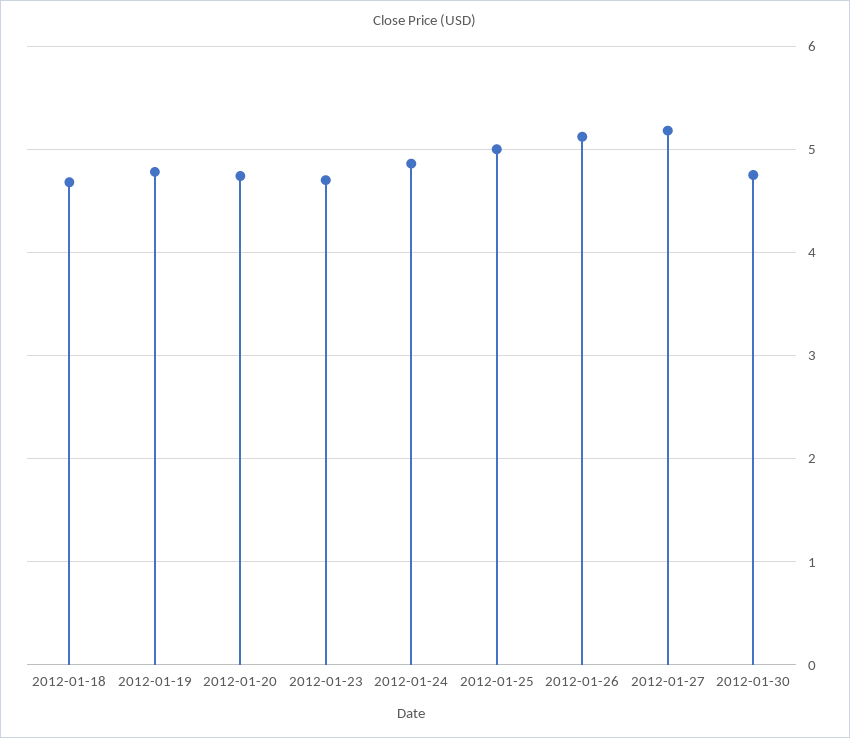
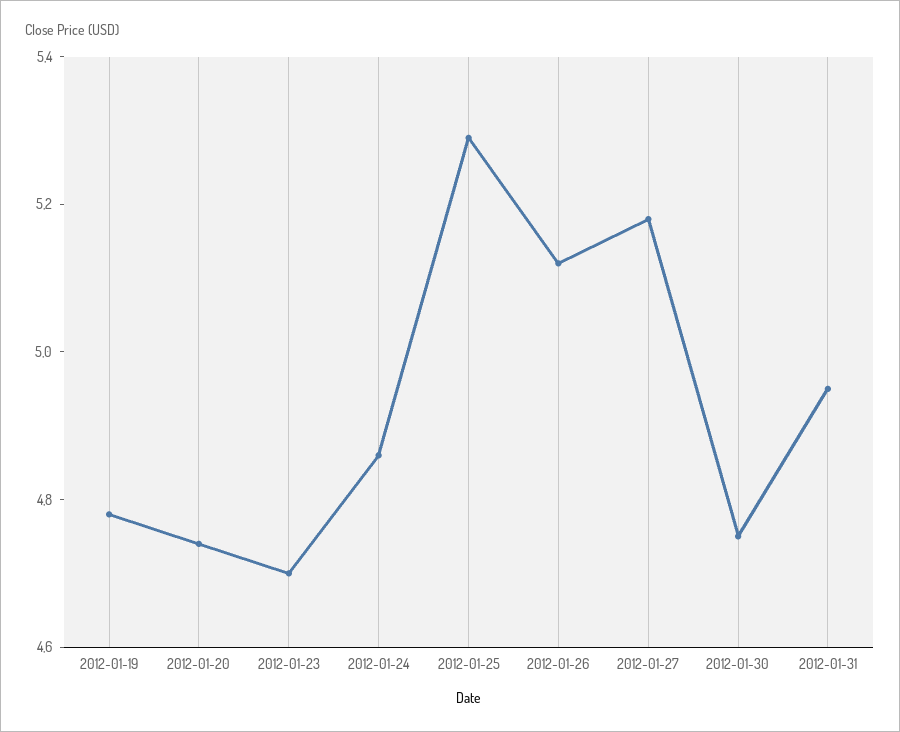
2012-01-18: 4.7 -> none
2012-01-25: 5 -> 5.3
2012-01-31: none -> 4.95

